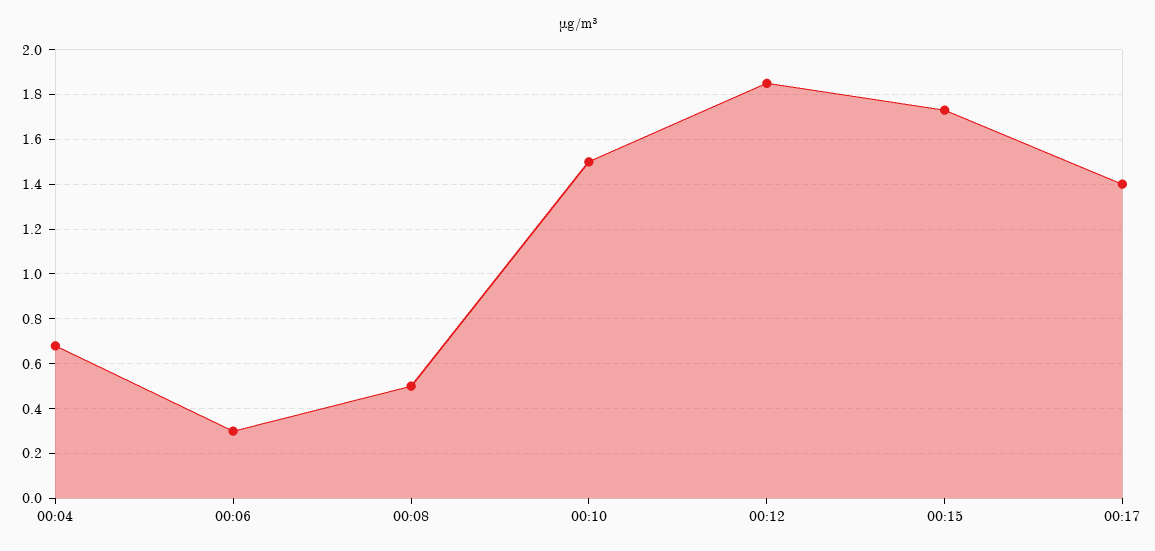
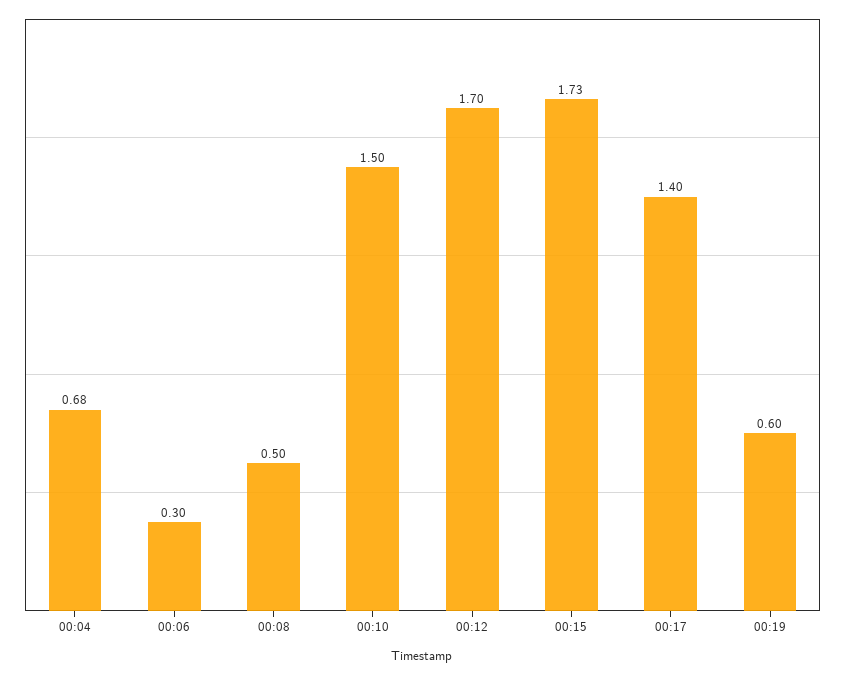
00:12: 1.85 -> 1.7
00:19: none -> 0.6

